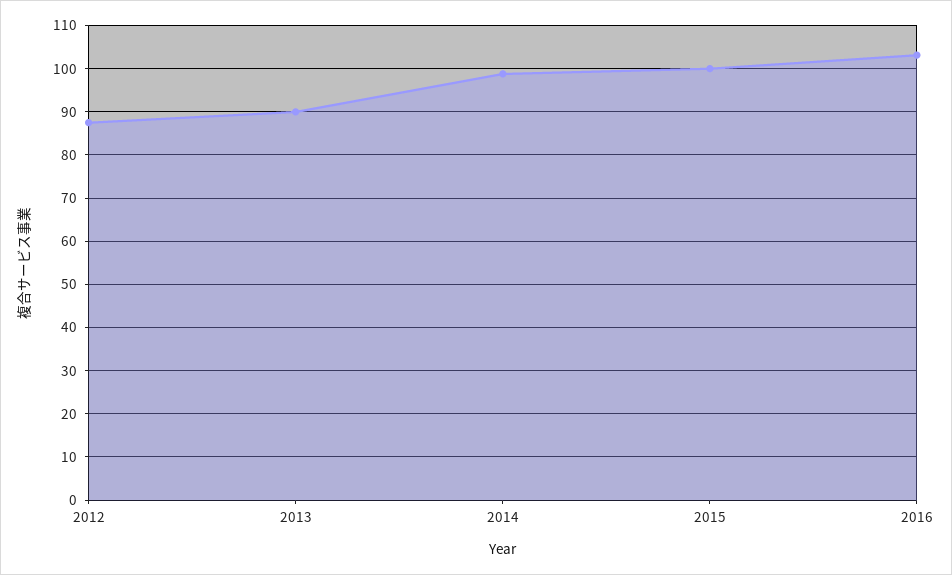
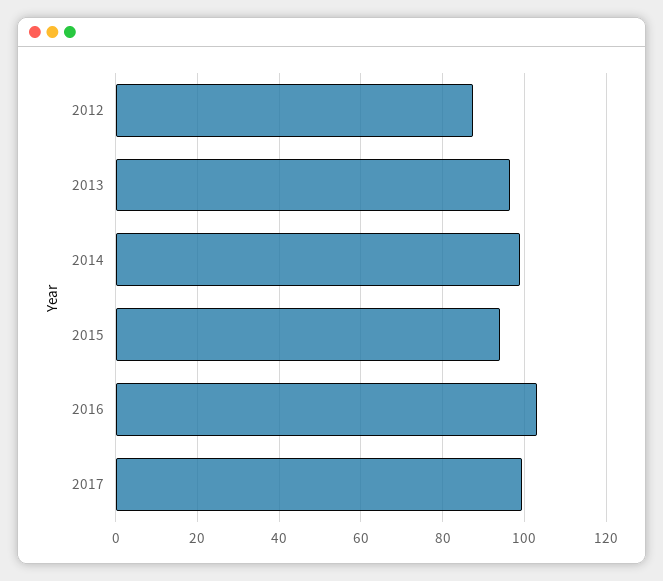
2013: 90 -> 96
2015: 100 -> 94
2017: none -> 100

